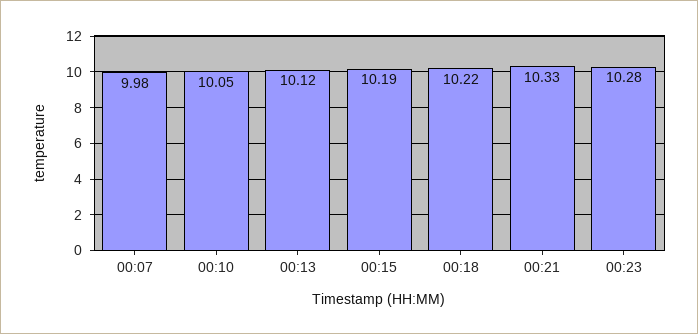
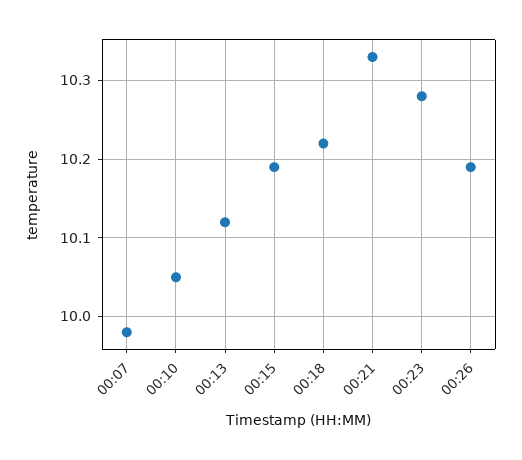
00:26: none -> 10.19

